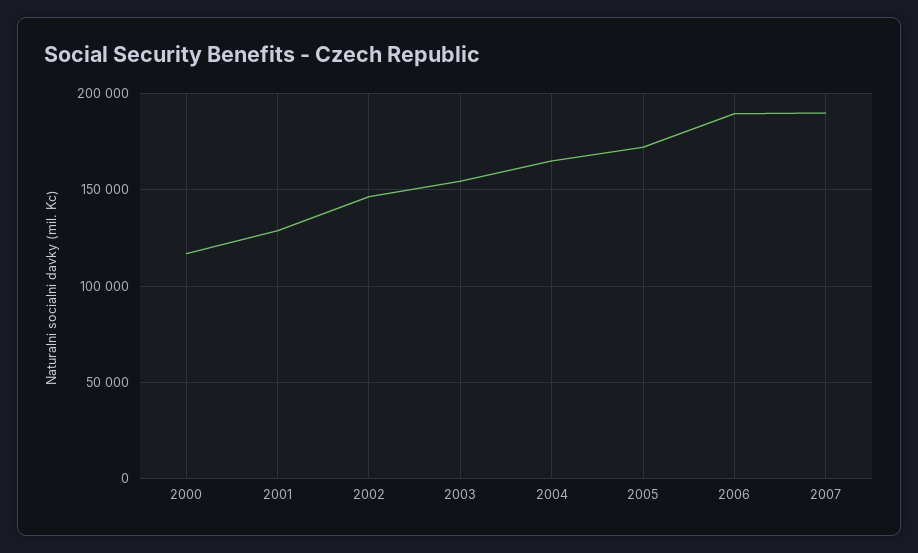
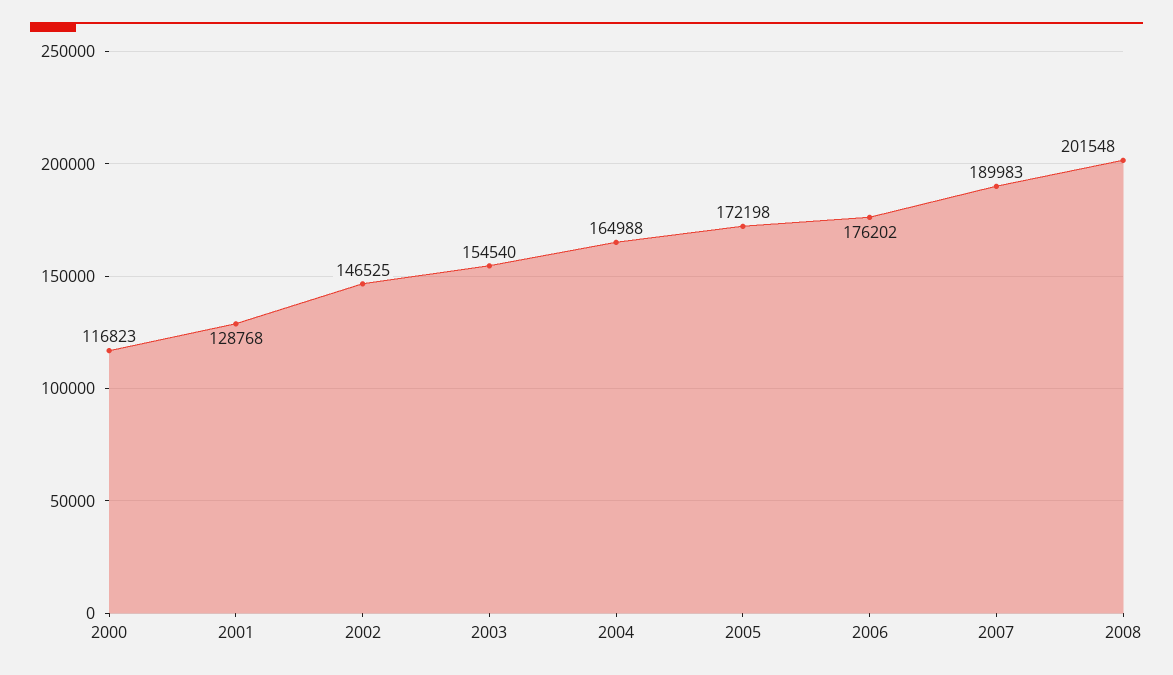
2006: 190000 -> 176202
2008: none -> 201548

